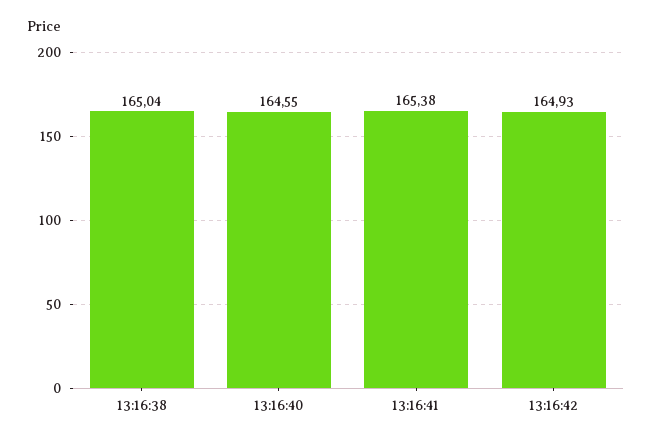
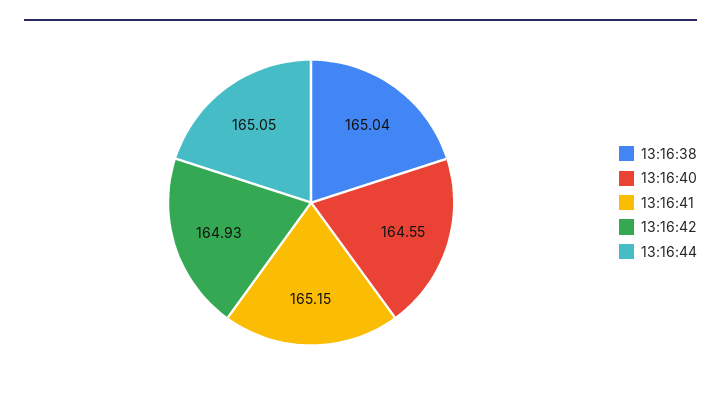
13:16:41: 165.38 -> 165.15
13:16:44: none -> 165.05

